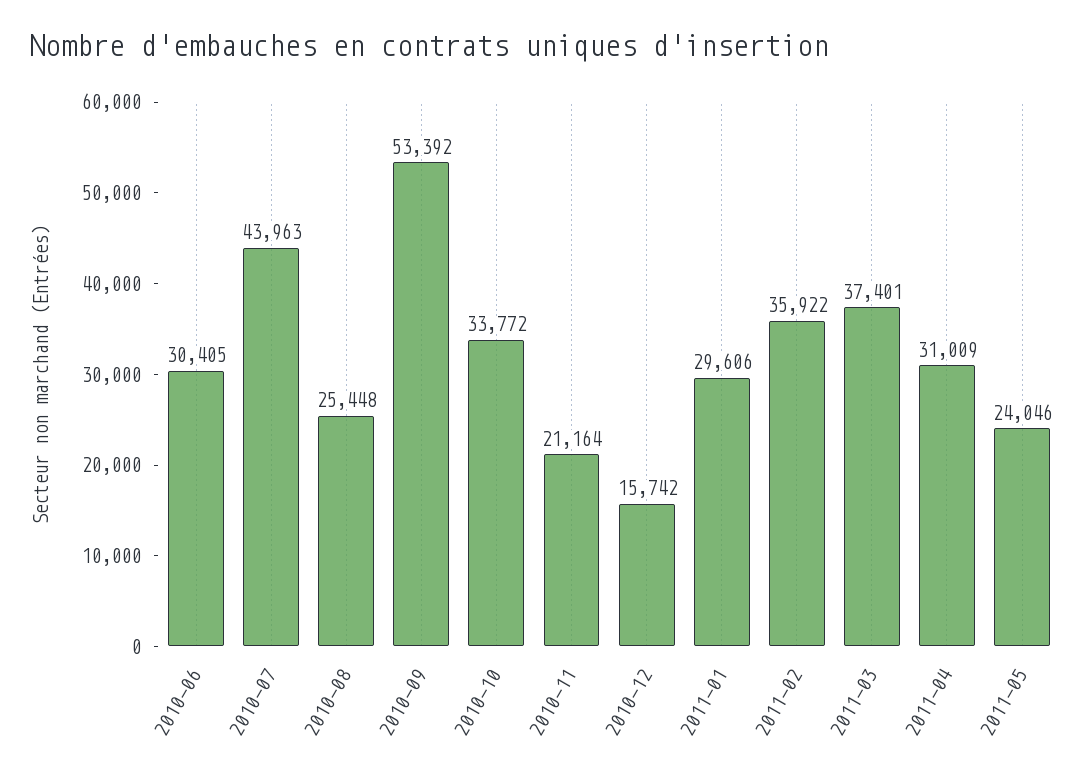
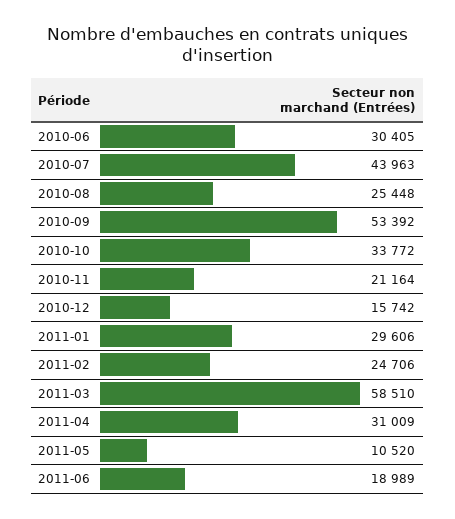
2011-02: 35922 -> 24706
2011-03: 37401 -> 58510
2011-05: 24046 -> 10520
2011-06: none -> 18989

